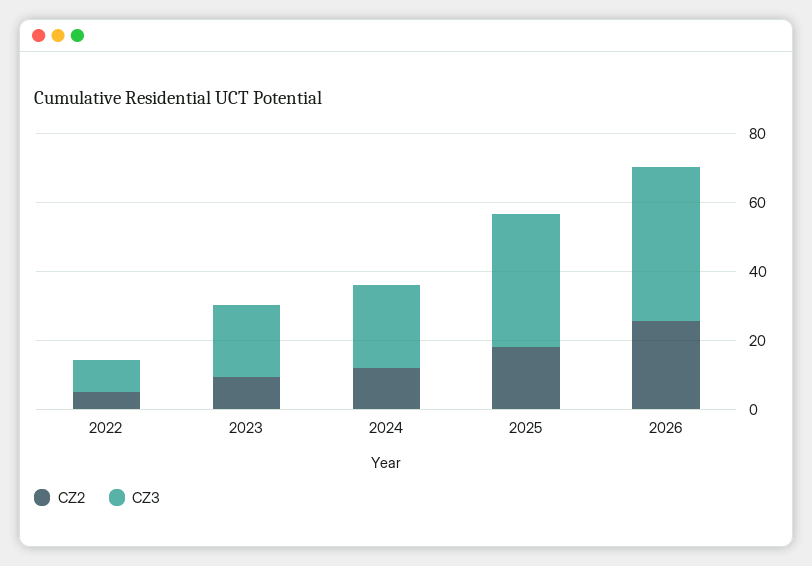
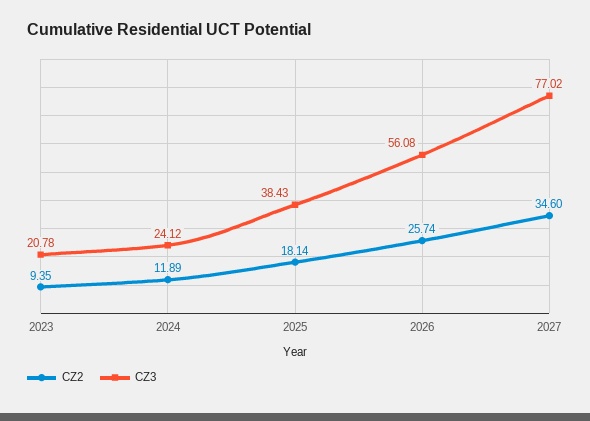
CZ2, 2022: 5 -> none
CZ3, 2022: 10 -> none
CZ3, 2026: 45 -> 56.08
CZ2, 2027: none -> 34.6
CZ3, 2027: none -> 77.02

